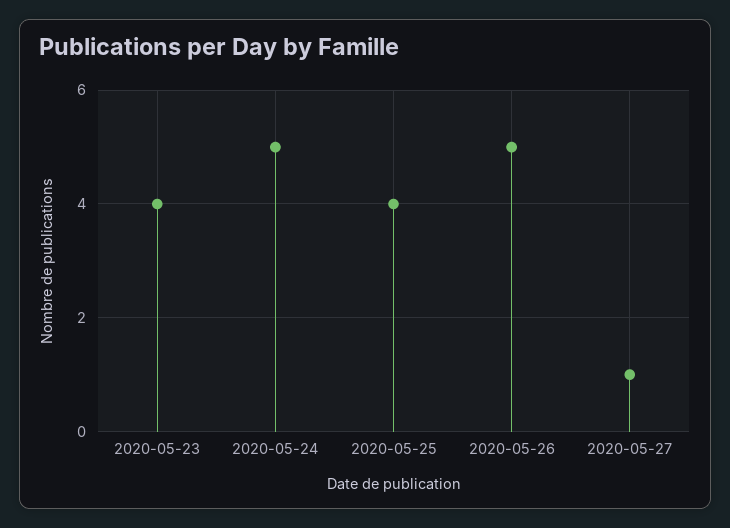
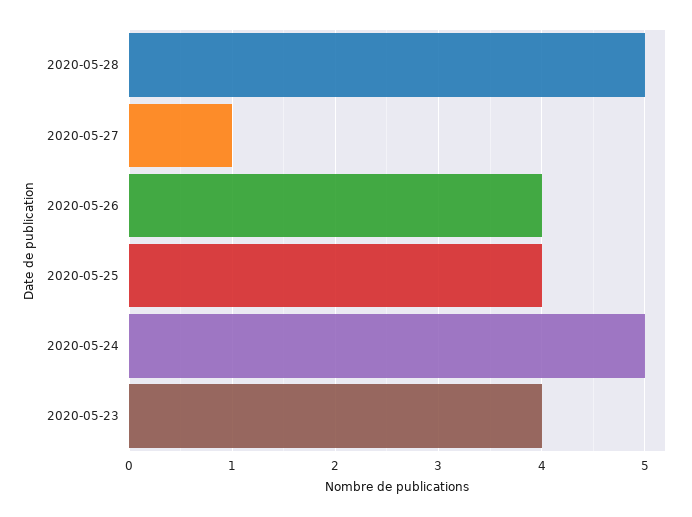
2020-05-26: 5 -> 4
2020-05-28: none -> 5

